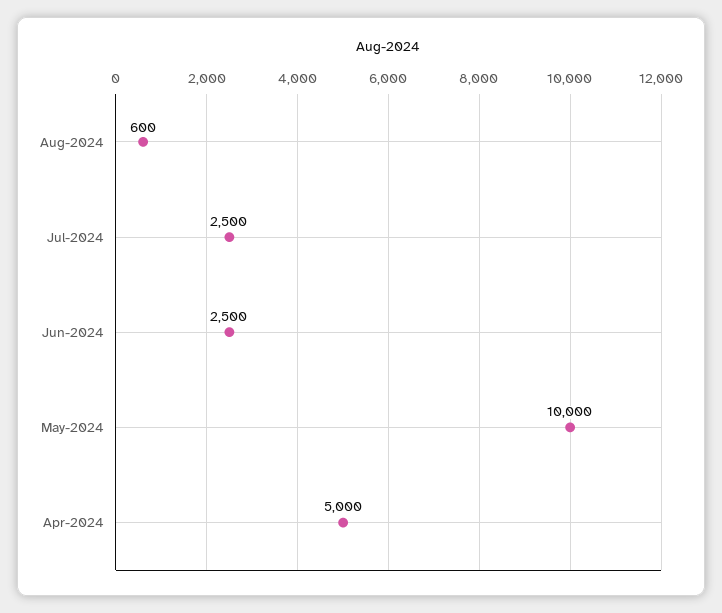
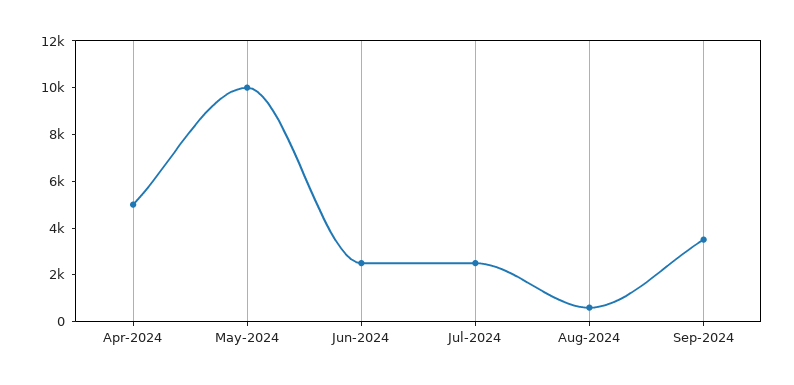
Sep-2024: none -> 3500

